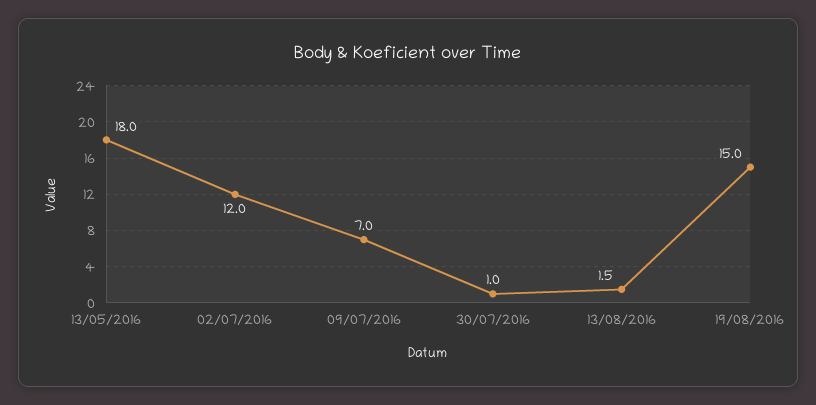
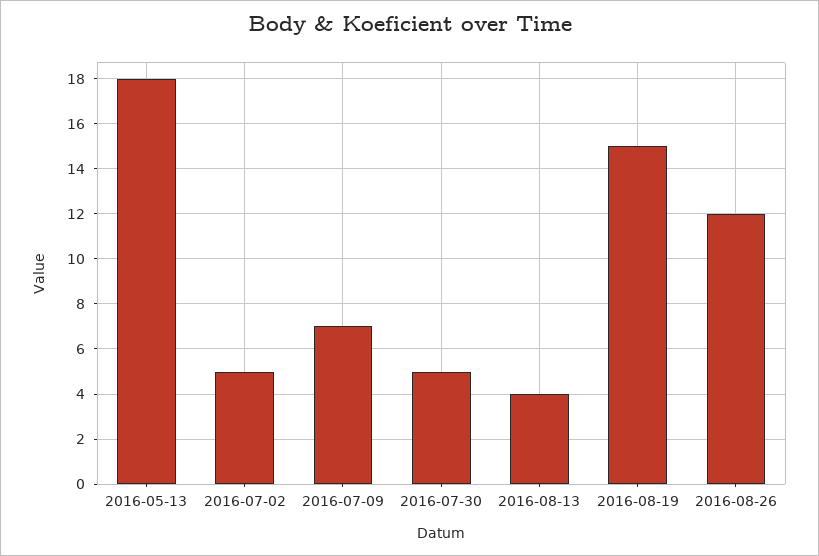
02/07/2016: 12 -> 5
30/07/2016: 1 -> 5
13/08/2016: 1.5 -> 4
2016-08-26: none -> 12

